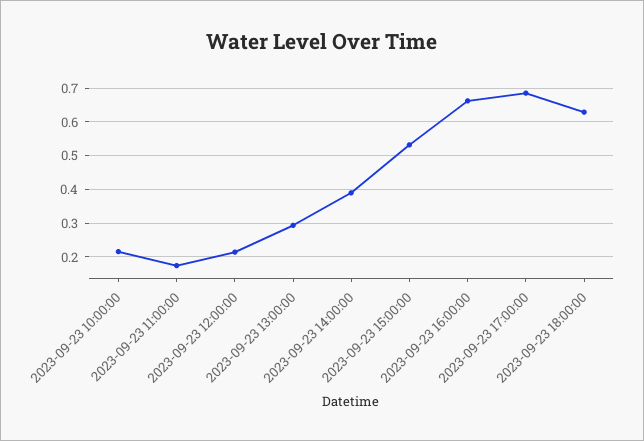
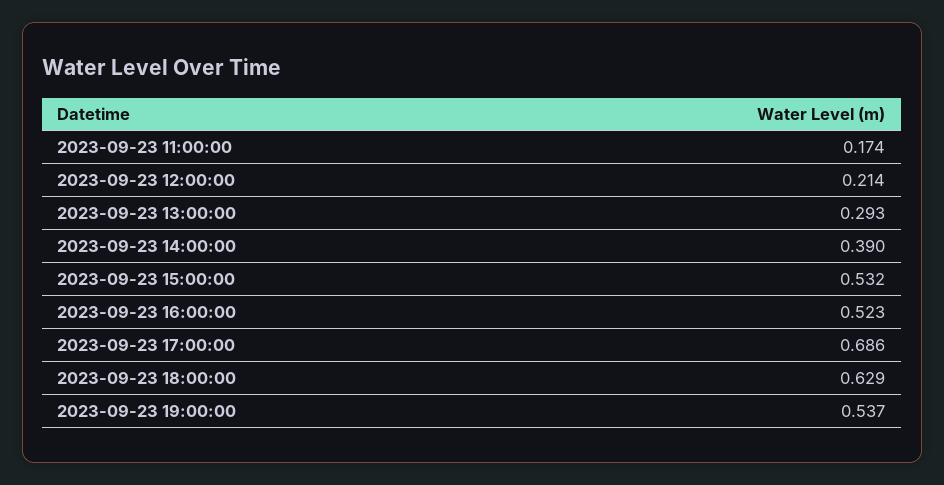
2023-09-23 10:00:00: 0.22 -> none
2023-09-23 16:00:00: 0.66 -> 0.523
2023-09-23 19:00:00: none -> 0.537

